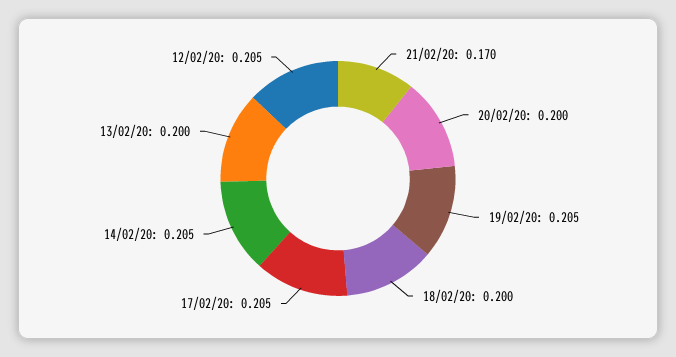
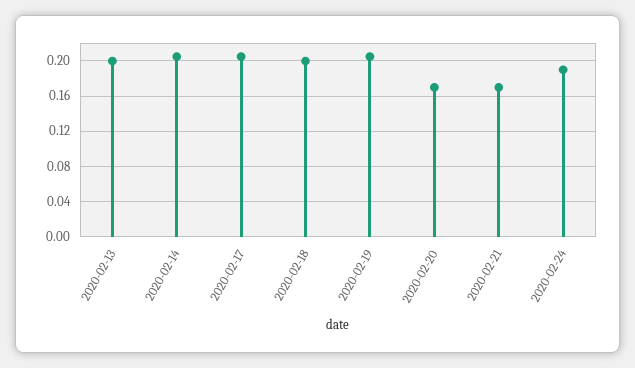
20/02/20: 0.2 -> 0.17
12/02/20: 0.205 -> none
2020-02-24: none -> 0.19

